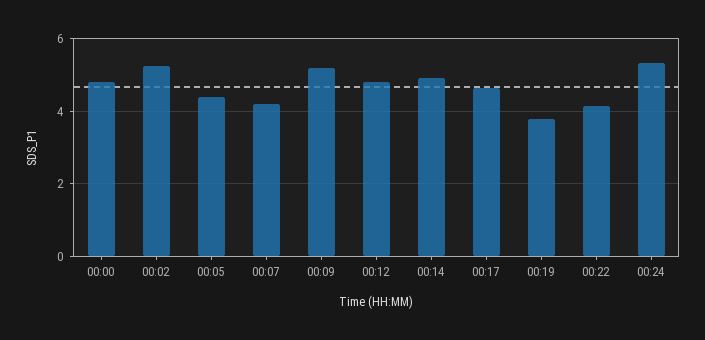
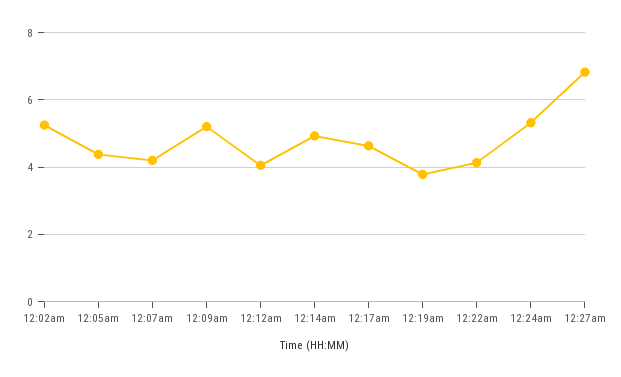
00:00: 4.8 -> none
00:12: 4.8 -> 4
12:27am: none -> 6.8

